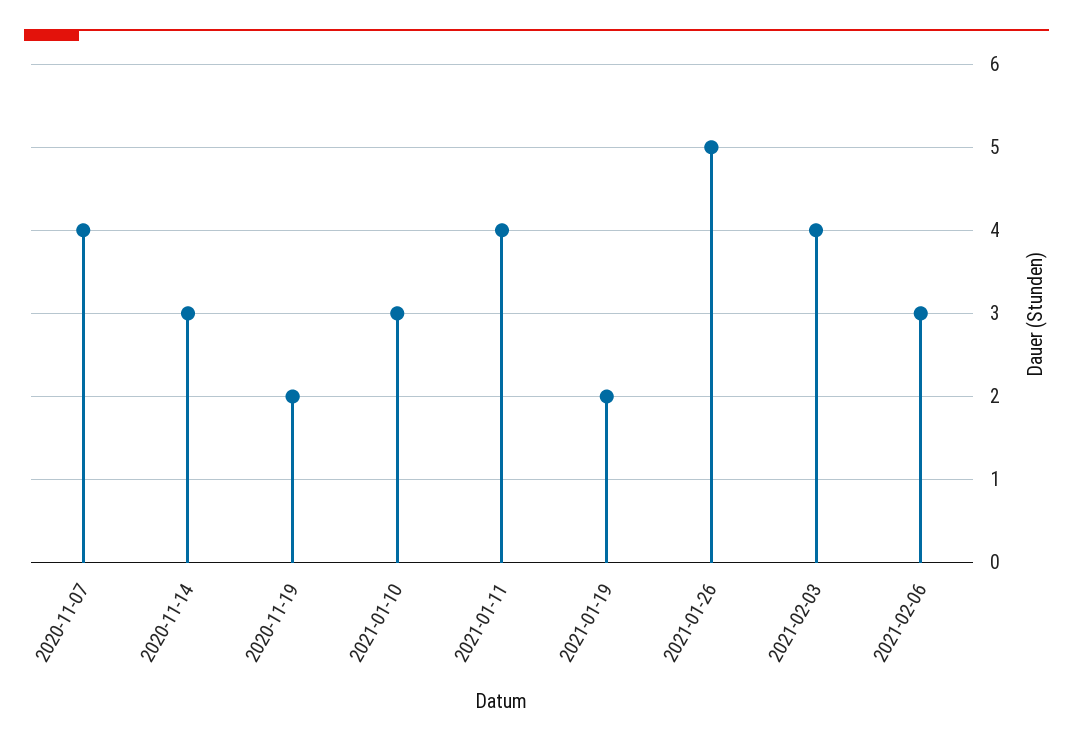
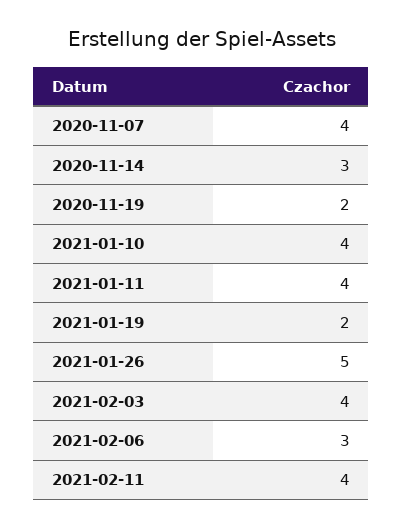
2021-01-10: 3 -> 4
2021-02-11: none -> 4

